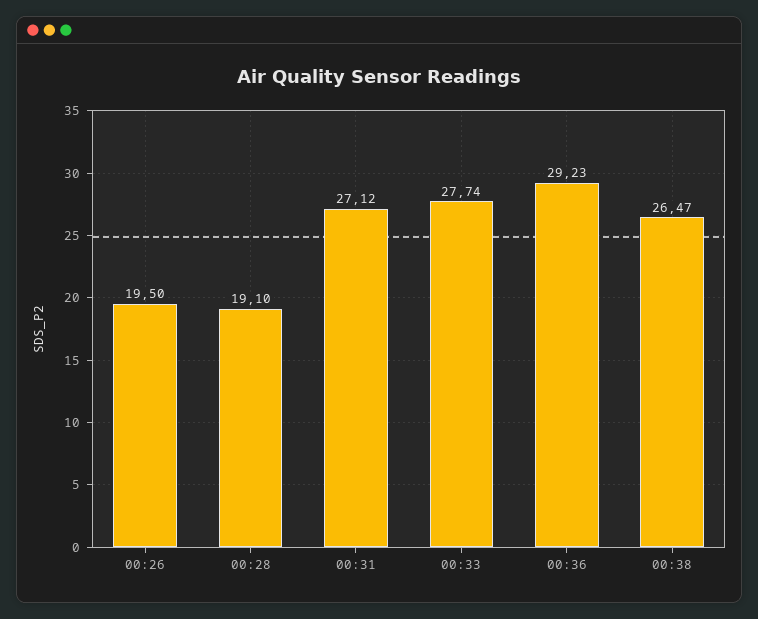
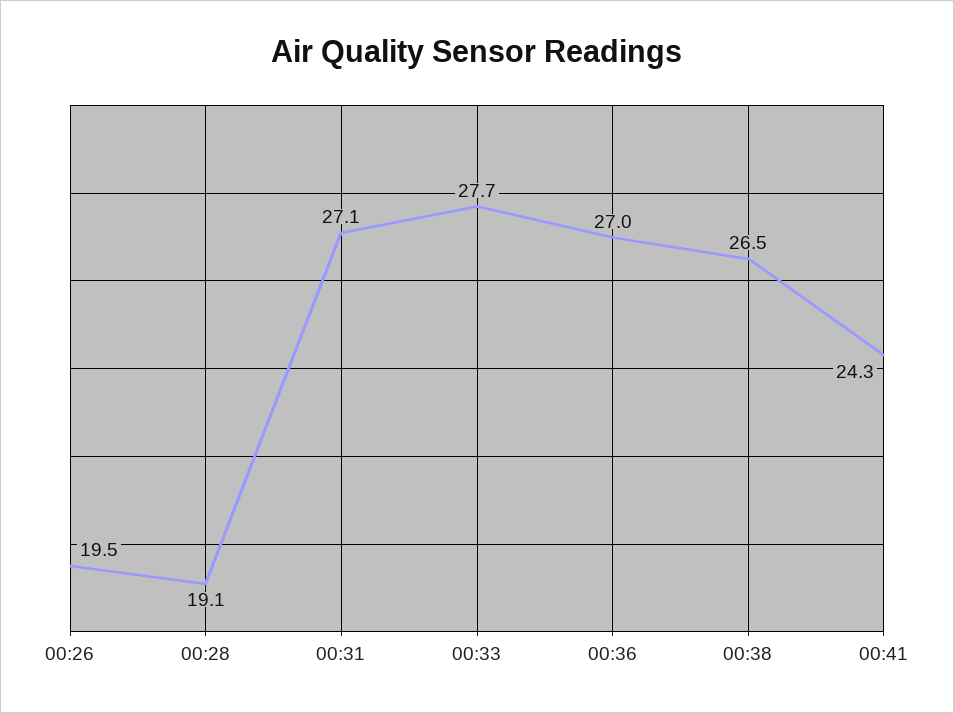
00:36: 29.23 -> 27
00:41: none -> 24.3

